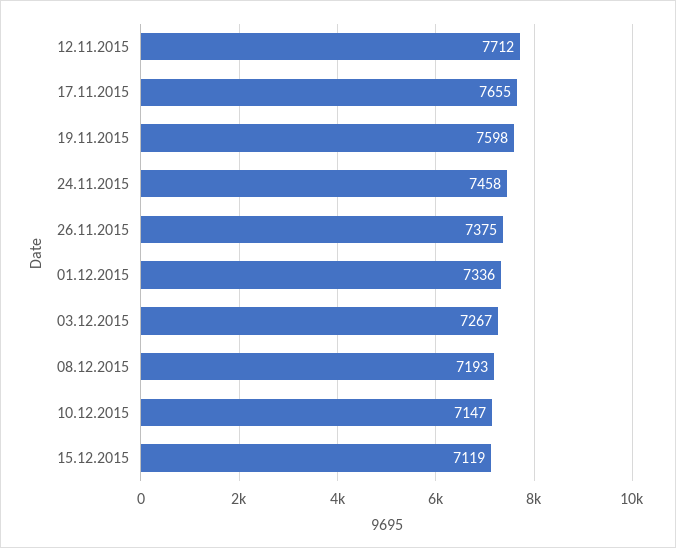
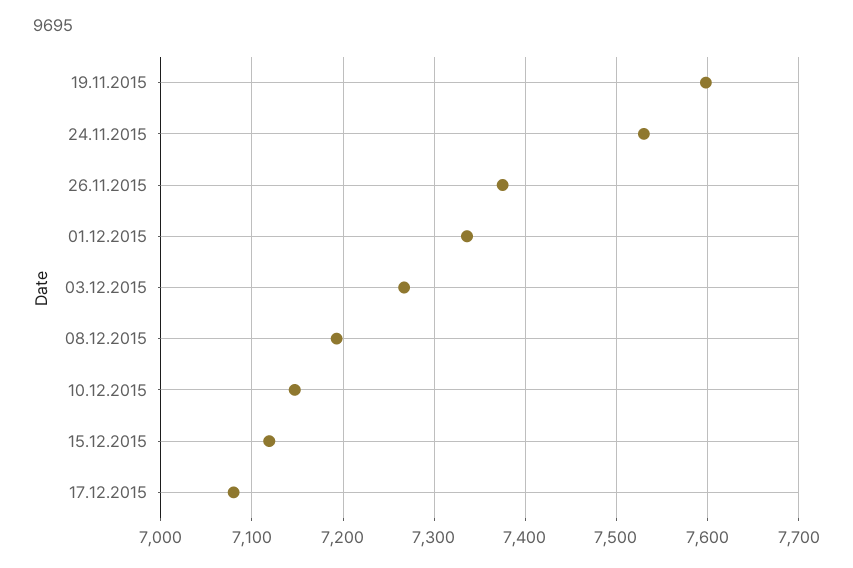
12.11.2015: 7712 -> none
17.11.2015: 7655 -> none
24.11.2015: 7458 -> 7530
17.12.2015: none -> 7080

